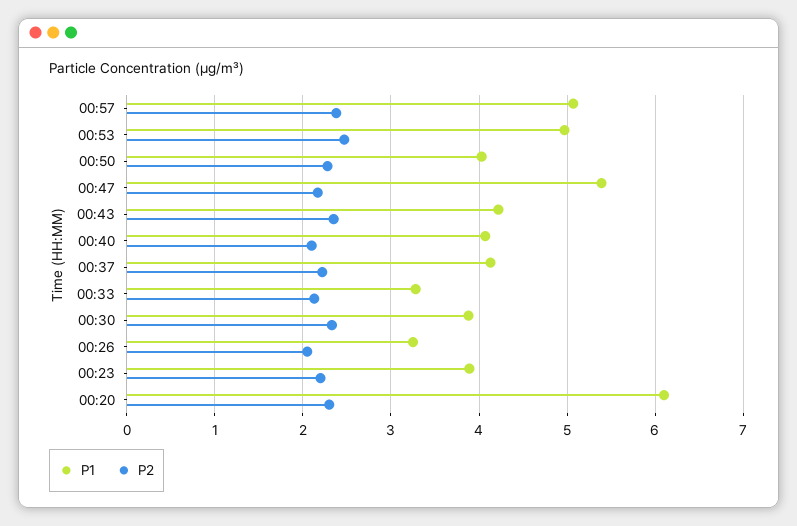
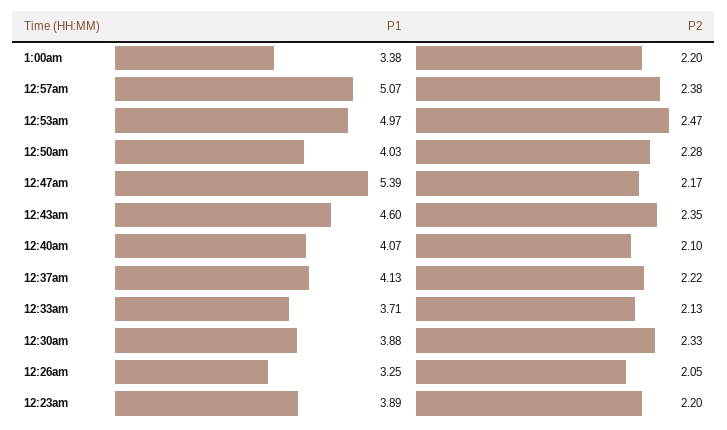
P1, 00:43: 4.2 -> 4.6
P1, 00:33: 3.3 -> 3.71
P1, 00:20: 6.1 -> none
P2, 00:20: 2.3 -> none
P1, 1:00am: none -> 3.38
P2, 1:00am: none -> 2.2

